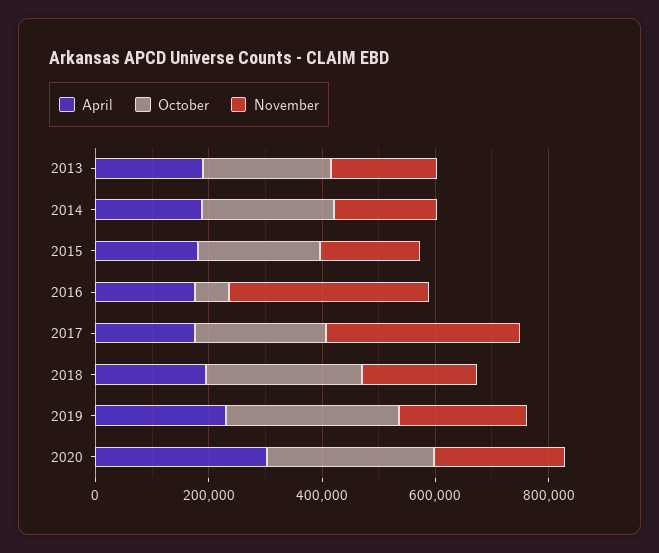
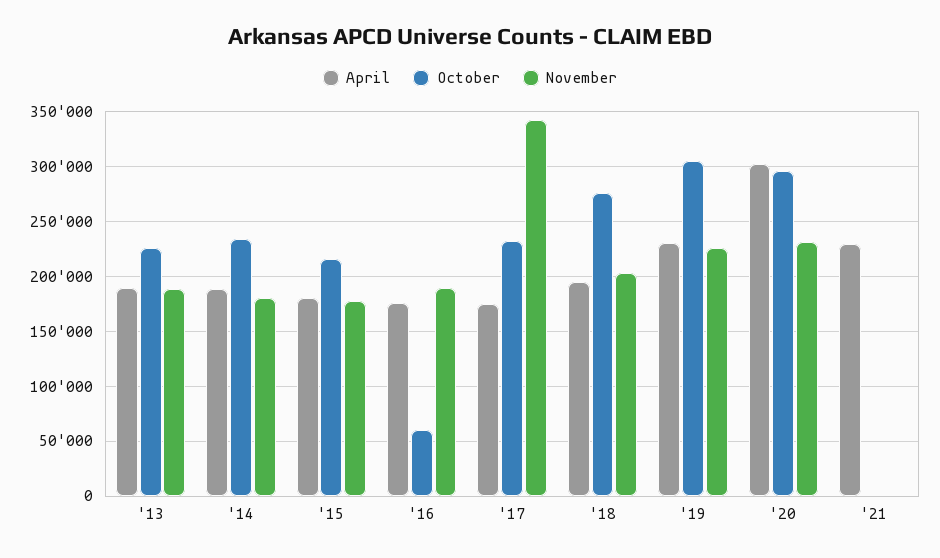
November, 2016: 350000 -> 190000
April, '21: none -> 230000
October, '21: none -> 0
November, '21: none -> 0

